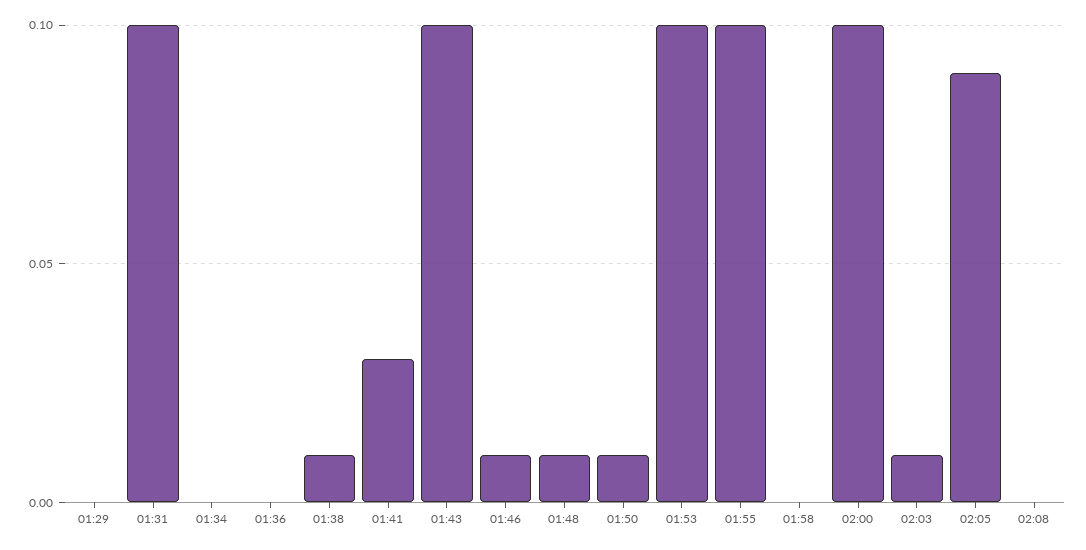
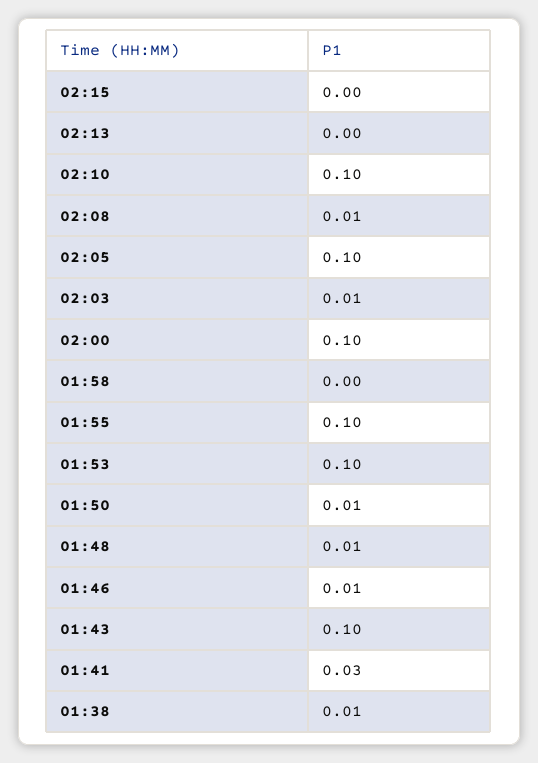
01:29: 0 -> none
01:31: 0.1 -> none
01:34: 0 -> none
01:36: 0 -> none
02:05: 0.09 -> 0.1
02:08: 0 -> 0.01
02:15: none -> 0
02:13: none -> 0
02:10: none -> 0.1

